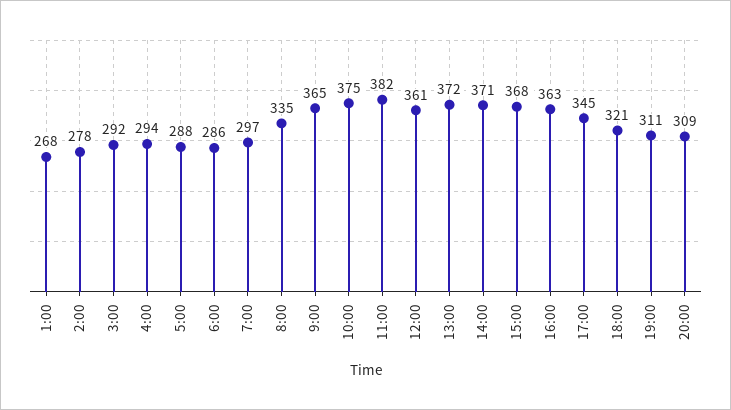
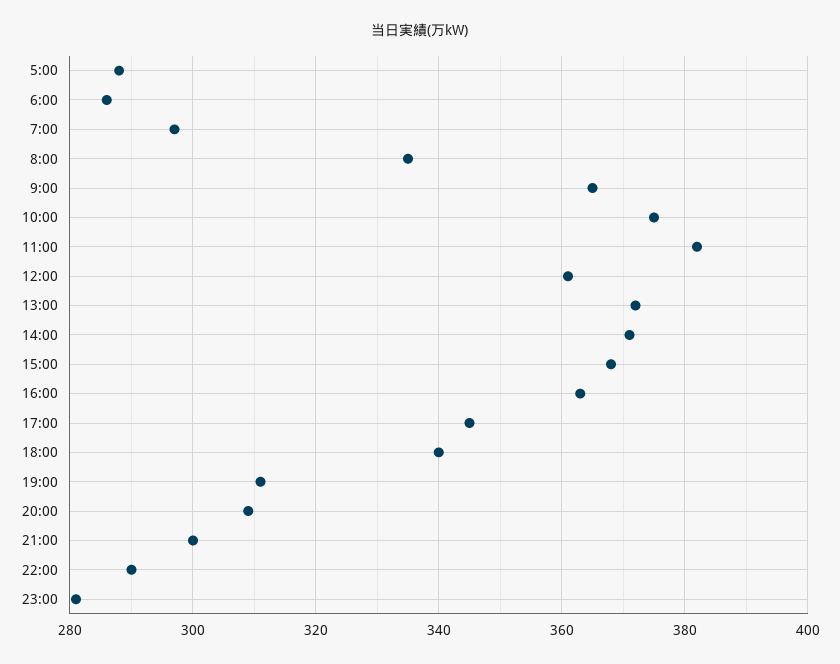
1:00: 268 -> none
2:00: 278 -> none
3:00: 292 -> none
4:00: 294 -> none
18:00: 321 -> 340
21:00: none -> 300
22:00: none -> 290
23:00: none -> 280

